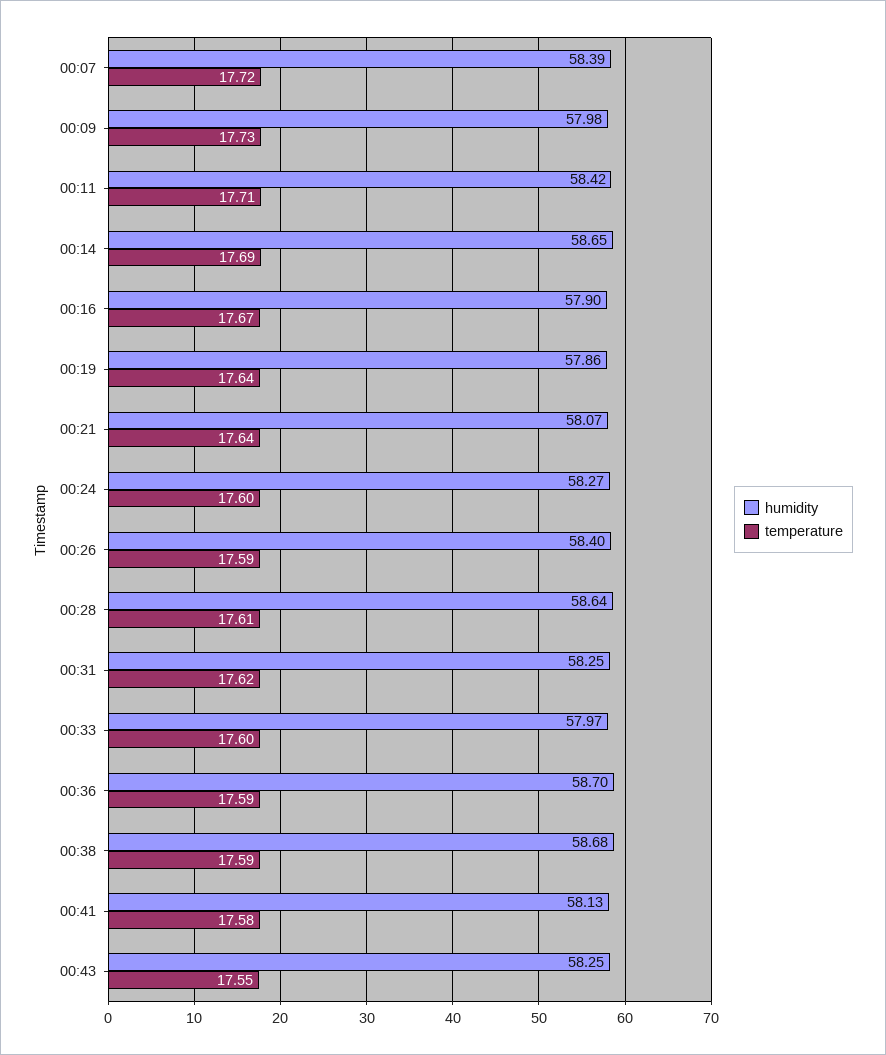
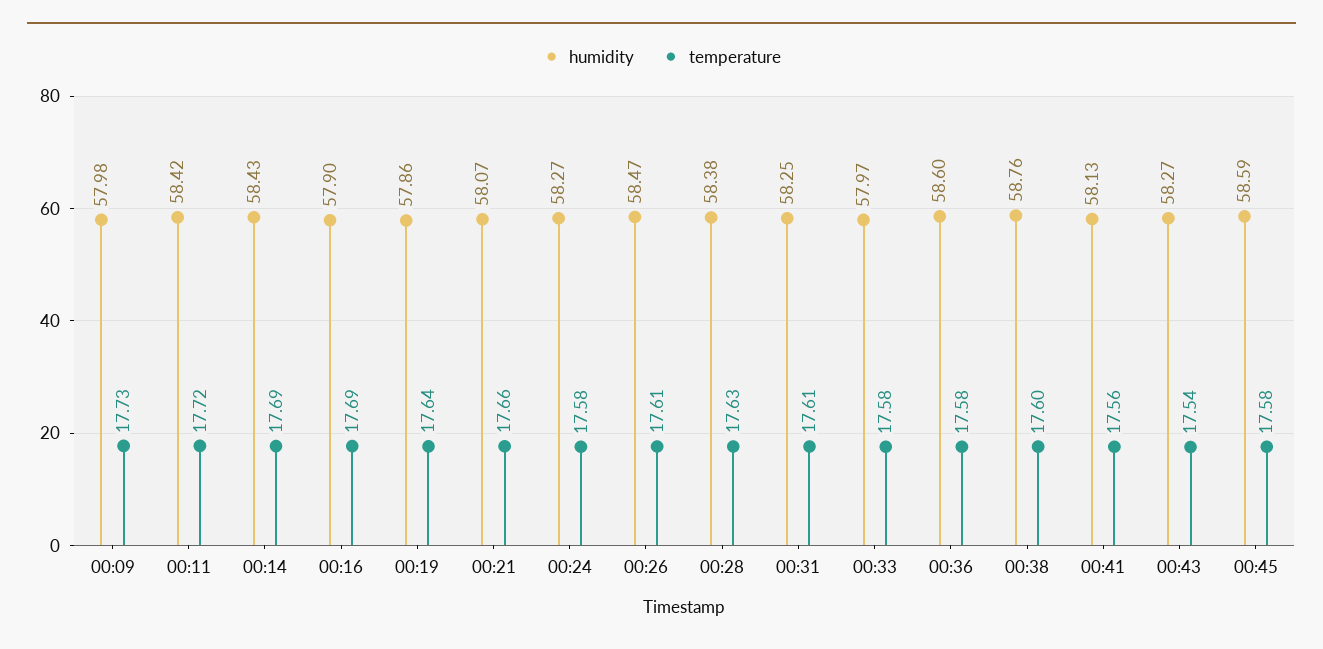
humidity, 00:07: 58.39 -> none
temperature, 00:07: 17.72 -> none
temperature, 00:11: 17.71 -> 17.72
humidity, 00:14: 58.65 -> 58.43
temperature, 00:16: 17.67 -> 17.69
temperature, 00:21: 17.64 -> 17.66
temperature, 00:24: 17.6 -> 17.58
humidity, 00:26: 58.4 -> 58.47
temperature, 00:26: 17.59 -> 17.61
humidity, 00:28: 58.64 -> 58.38
temperature, 00:28: 17.61 -> 17.63
temperature, 00:31: 17.62 -> 17.61
temperature, 00:33: 17.6 -> 17.58
humidity, 00:36: 58.7 -> 58.6
temperature, 00:36: 17.59 -> 17.58
humidity, 00:38: 58.68 -> 58.76
temperature, 00:38: 17.59 -> 17.6
temperature, 00:41: 17.58 -> 17.56
humidity, 00:43: 58.25 -> 58.27
temperature, 00:43: 17.55 -> 17.54
humidity, 00:45: none -> 58.59
temperature, 00:45: none -> 17.58

